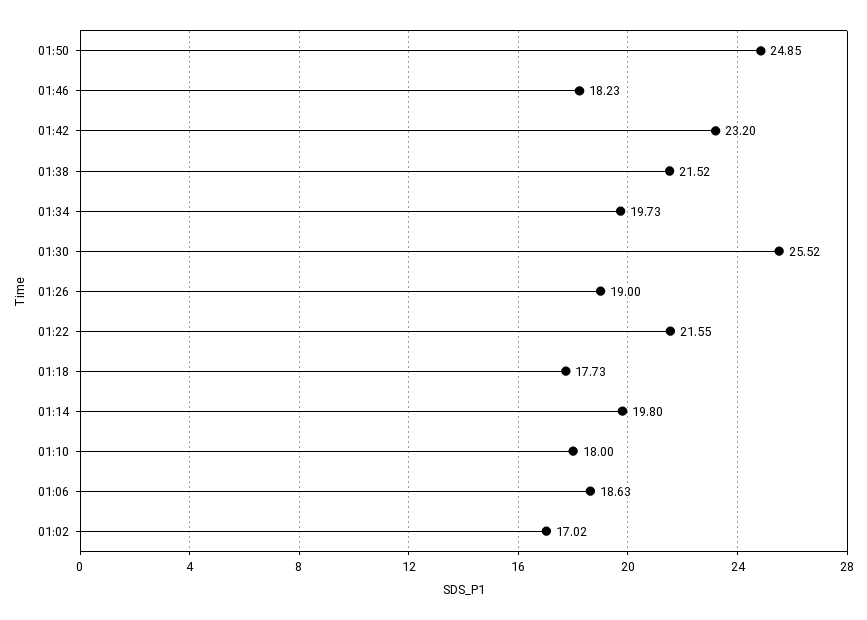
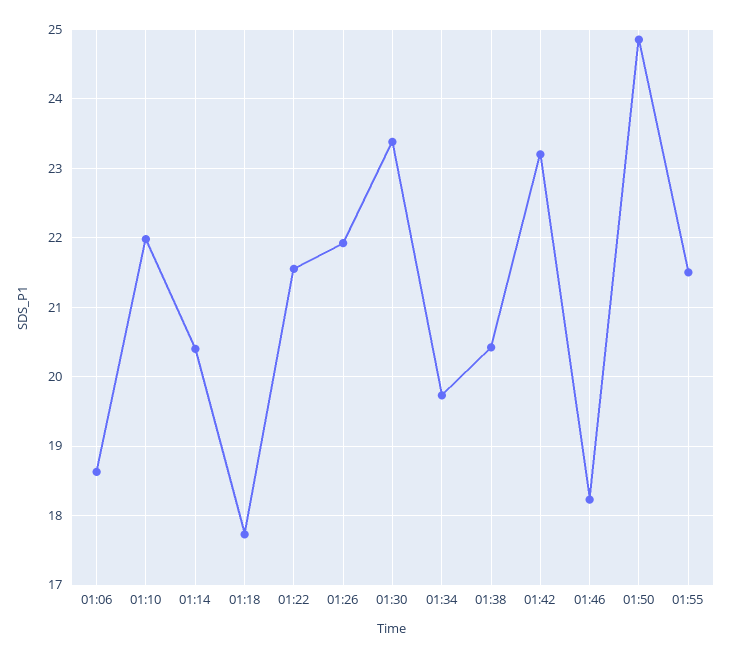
01:38: 21.52 -> 20.4
01:30: 25.52 -> 23.4
01:26: 19 -> 21.9
01:14: 19.8 -> 20.4
01:10: 18 -> 22
01:02: 17.02 -> none
01:55: none -> 21.5

